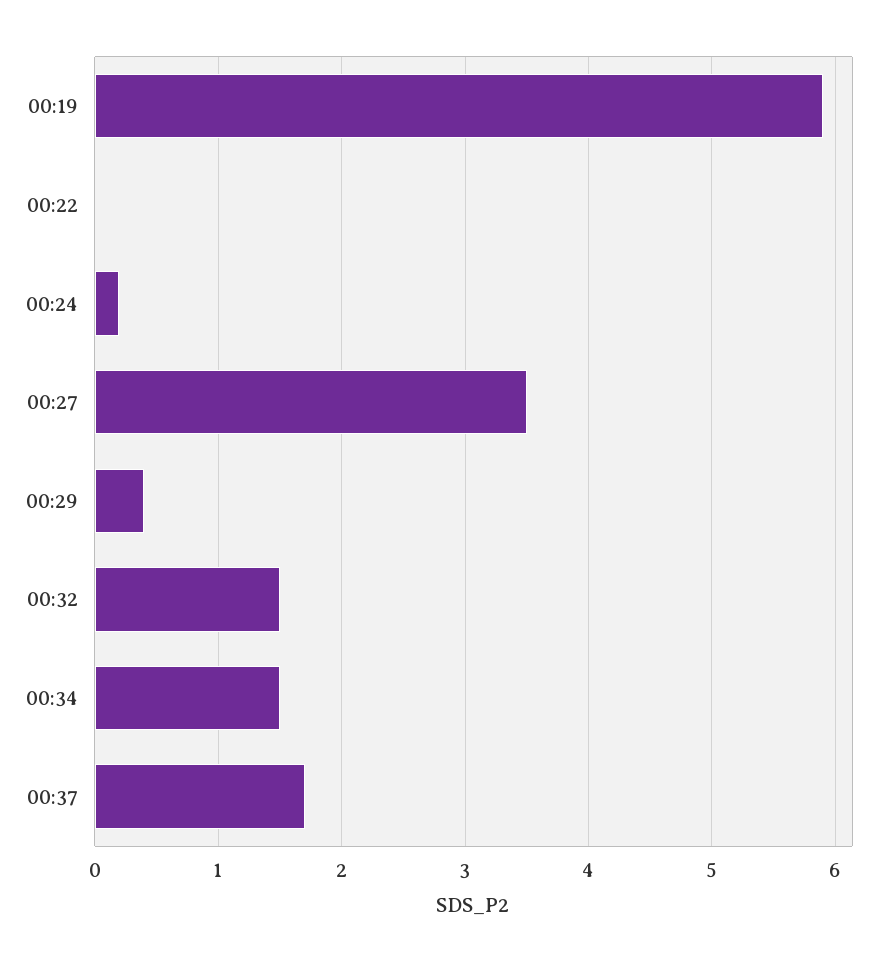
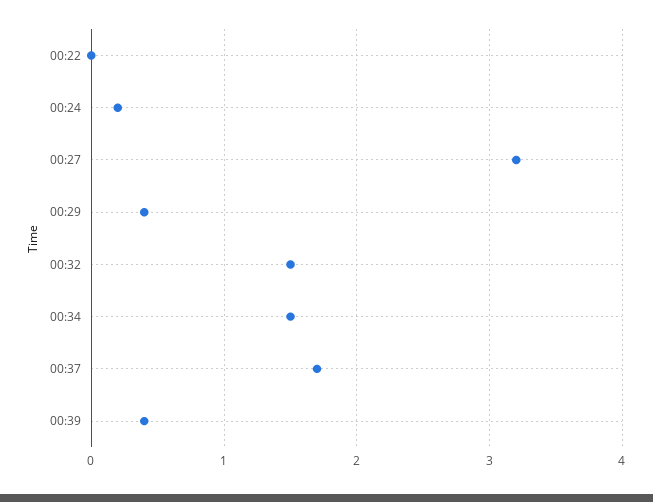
00:19: 5.9 -> none
00:27: 3.5 -> 3.2
00:39: none -> 0.4

